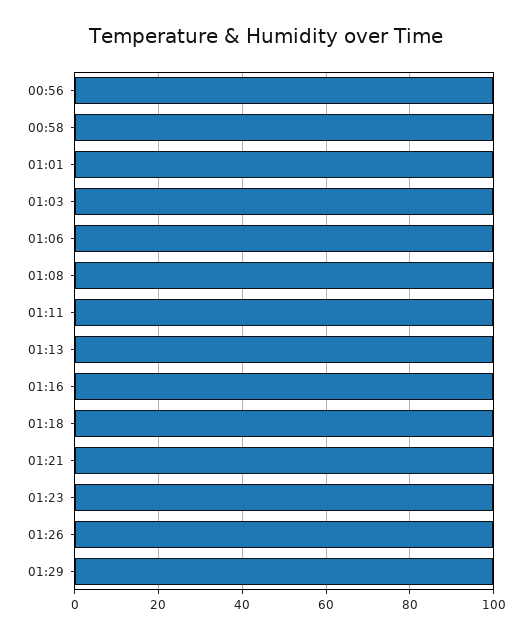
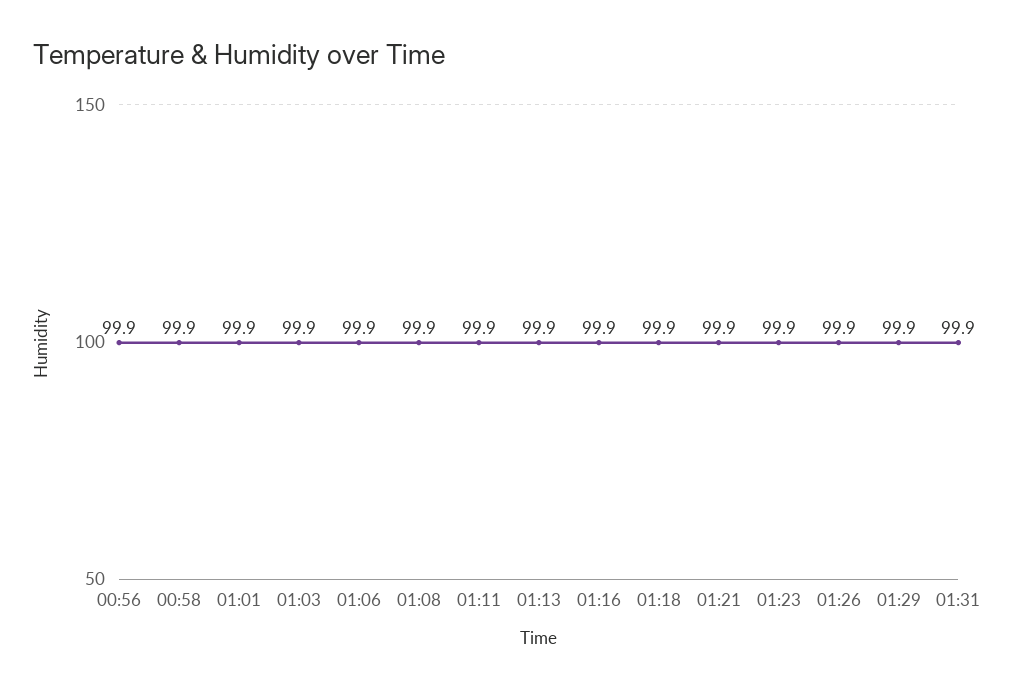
01:31: none -> 99.9

